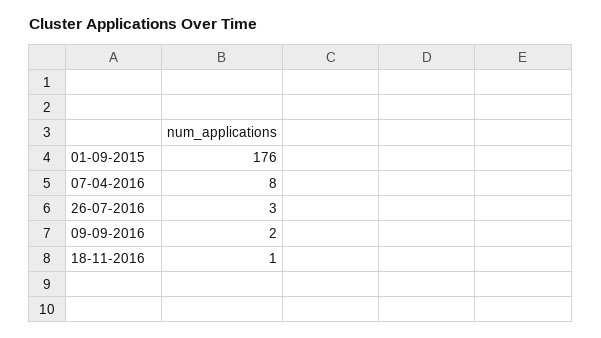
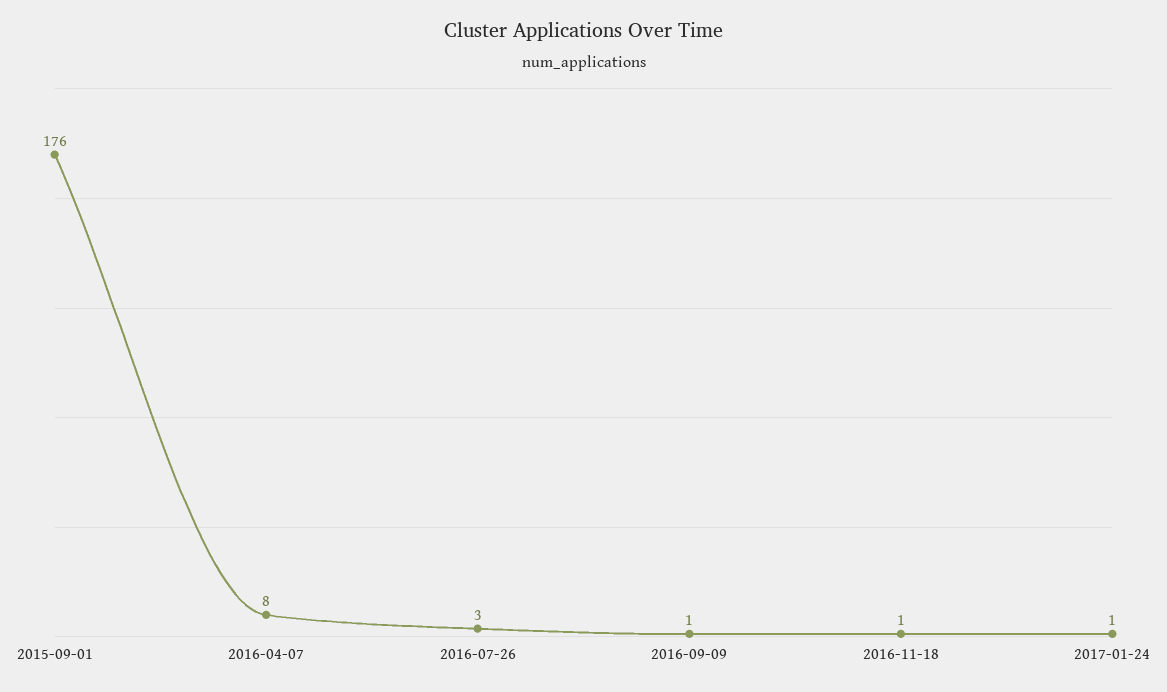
09-09-2016: 2 -> 1
2017-01-24: none -> 1

